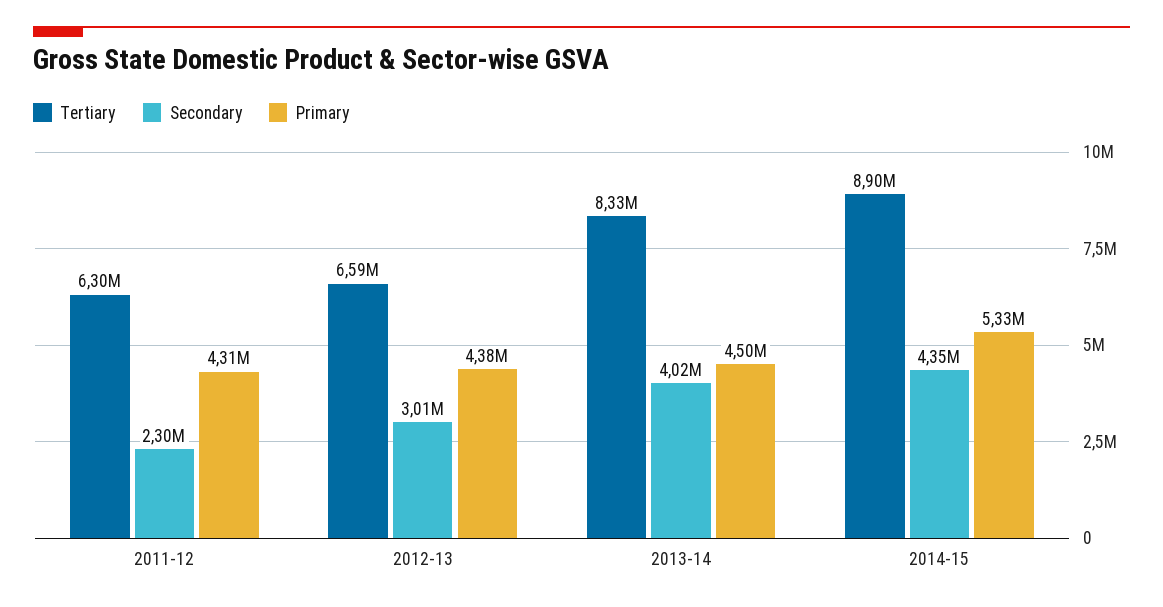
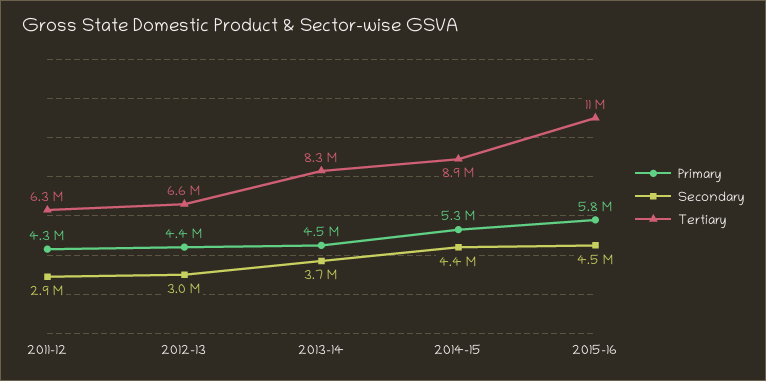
Secondary, 2011-12: 2300000 -> 2900000
Secondary, 2013-14: 4020000 -> 3700000
Primary, 2015-16: none -> 5800000
Secondary, 2015-16: none -> 4500000
Tertiary, 2015-16: none -> 11000000

